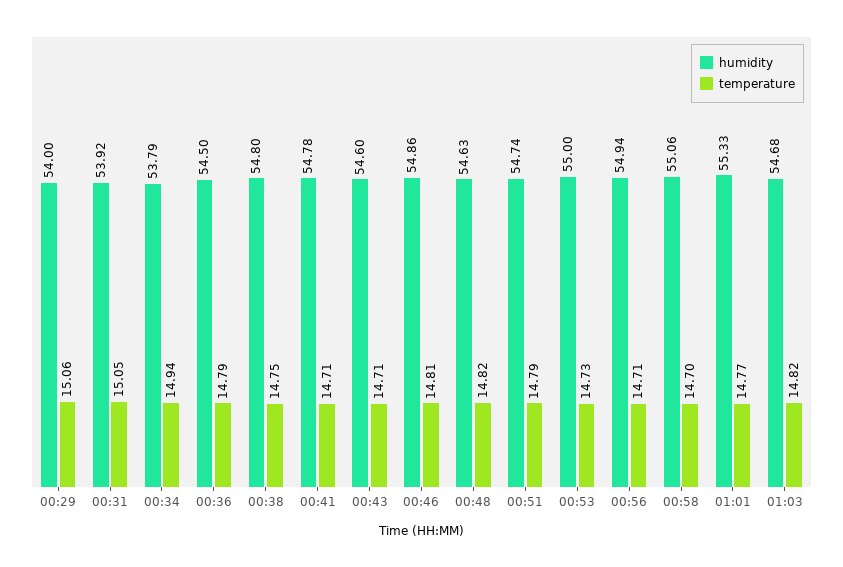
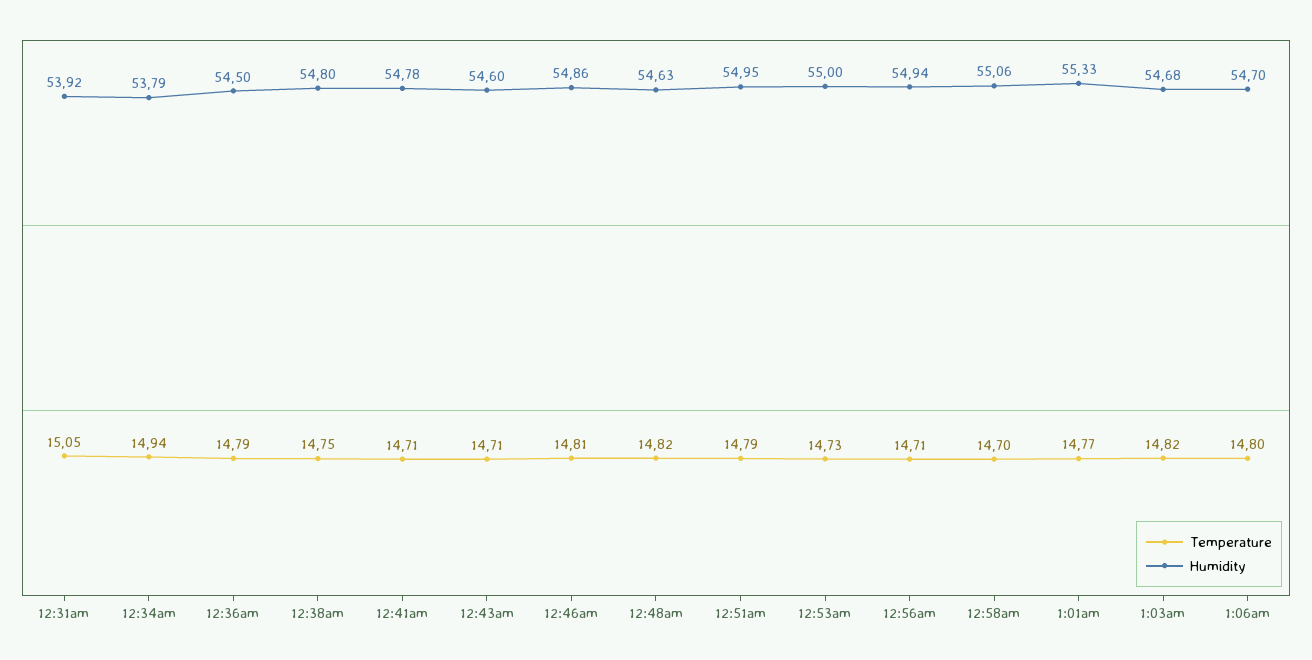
humidity, 00:29: 54 -> none
temperature, 00:29: 15.06 -> none
humidity, 00:51: 54.74 -> 54.95
temperature, 1:06am: none -> 14.8
humidity, 1:06am: none -> 54.7

